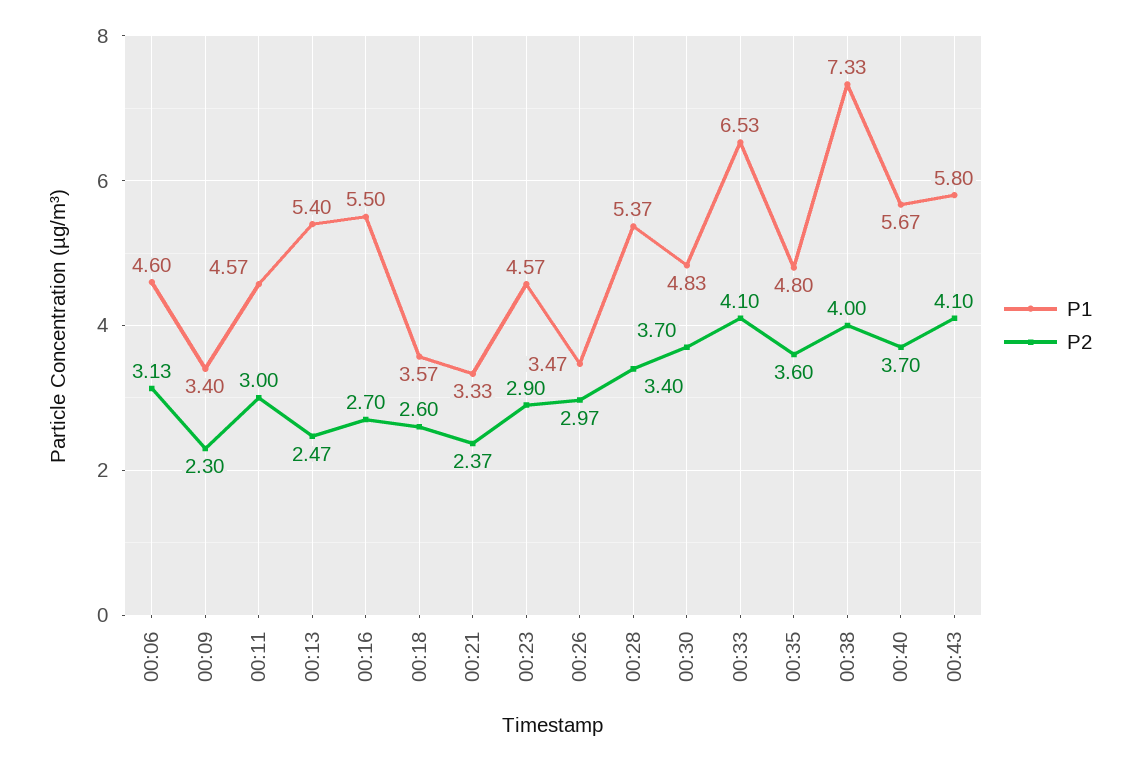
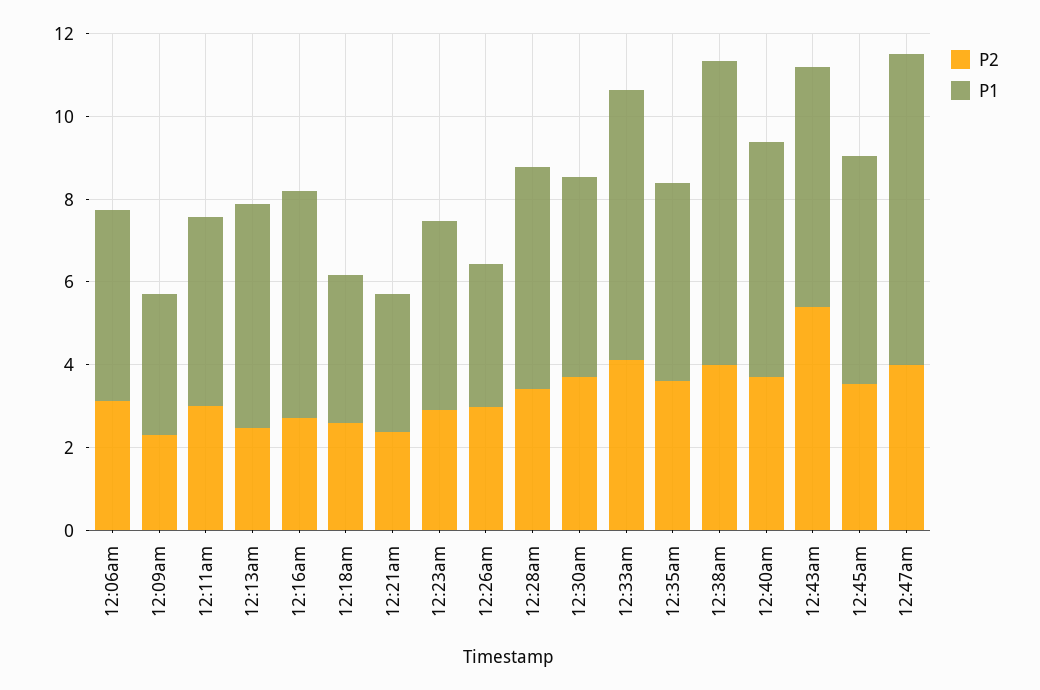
P2, 00:43: 4.1 -> 5.5
P2, 12:45am: none -> 3.5
P1, 12:45am: none -> 5.5
P2, 12:47am: none -> 4
P1, 12:47am: none -> 7.5

